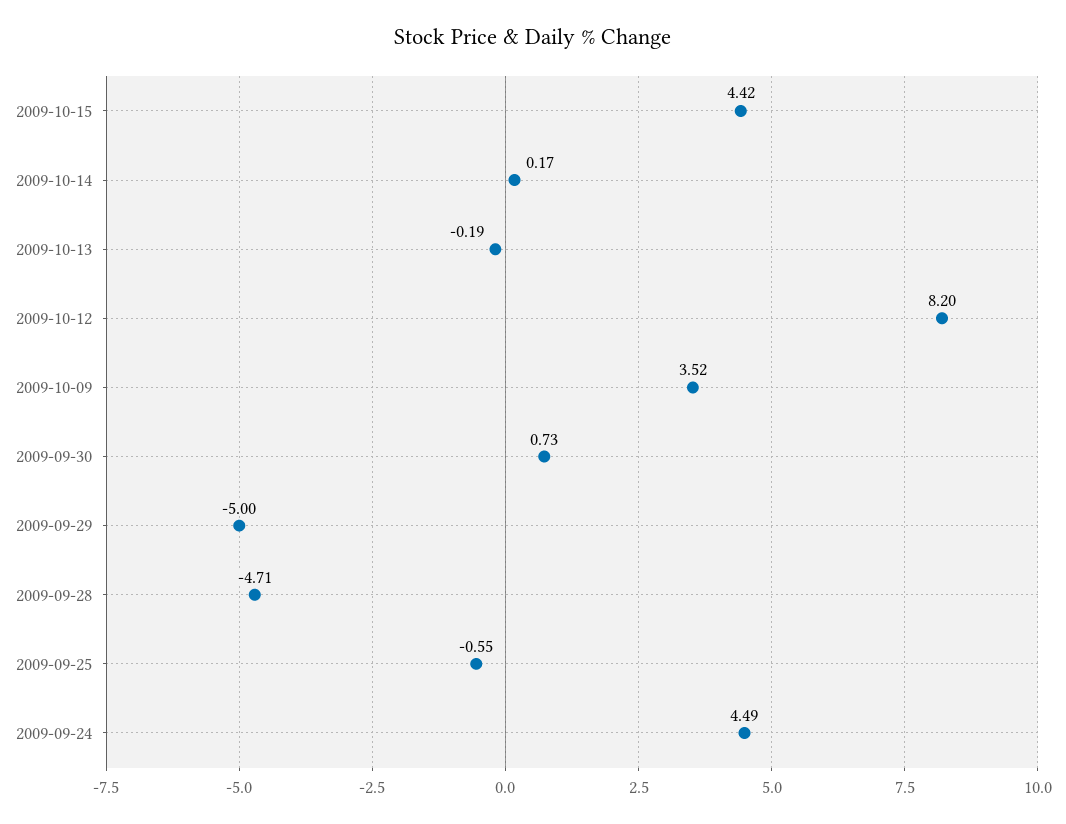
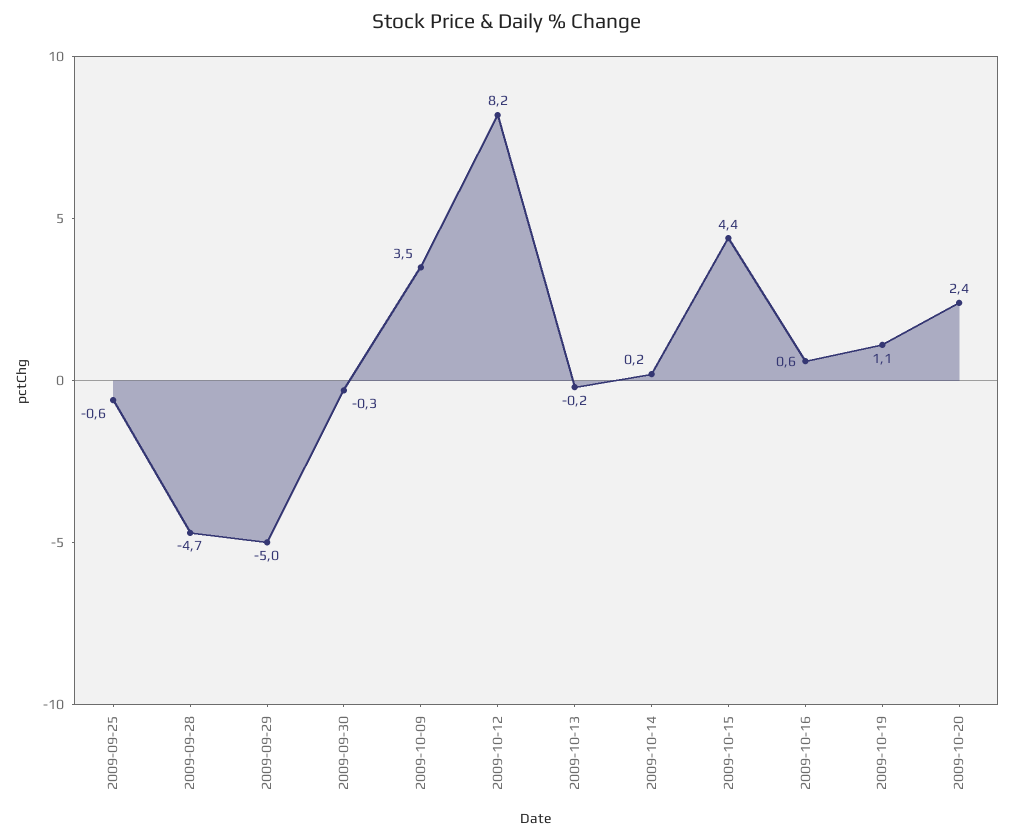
2009-09-30: 0.73 -> -0.3
2009-09-24: 4.49 -> none
2009-10-16: none -> 0.6
2009-10-19: none -> 1.1
2009-10-20: none -> 2.4

